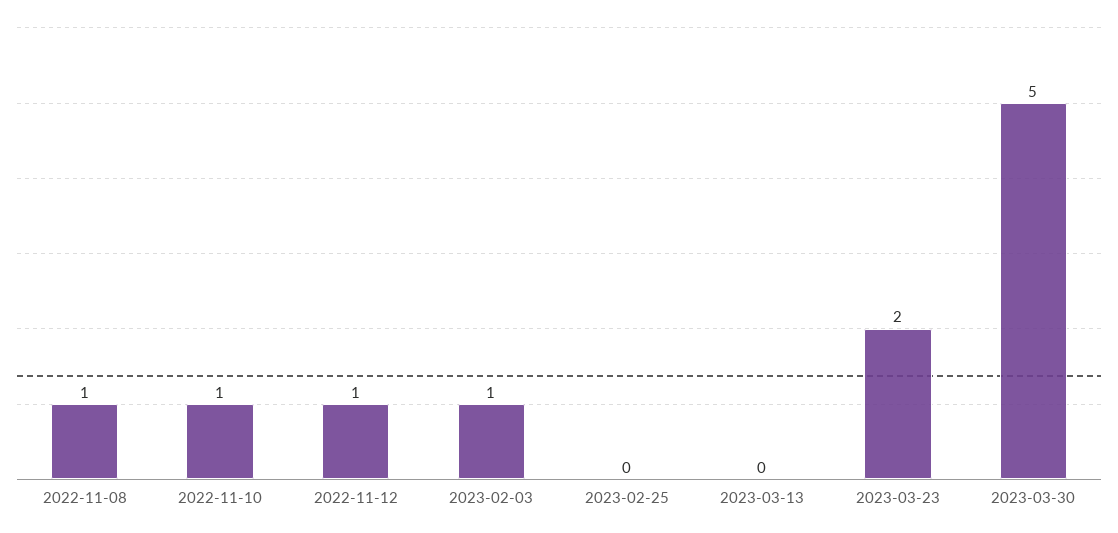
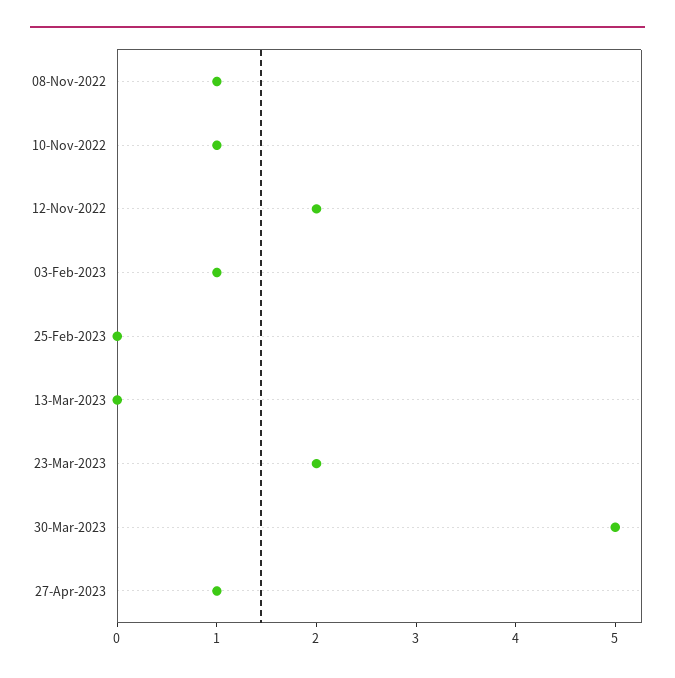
2022-11-12: 1 -> 2
27-Apr-2023: none -> 1

